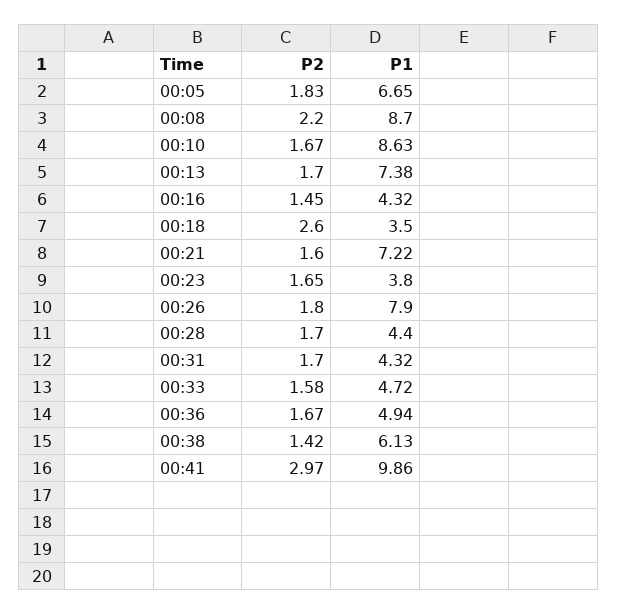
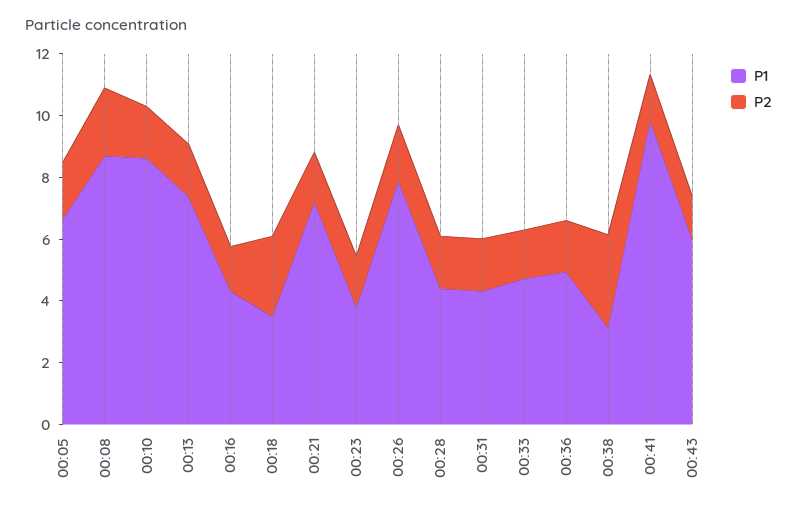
P2, 00:38: 1.42 -> 3
P1, 00:38: 6.13 -> 3
P2, 00:41: 2.97 -> 1.5
P1, 00:43: none -> 6
P2, 00:43: none -> 1.5

